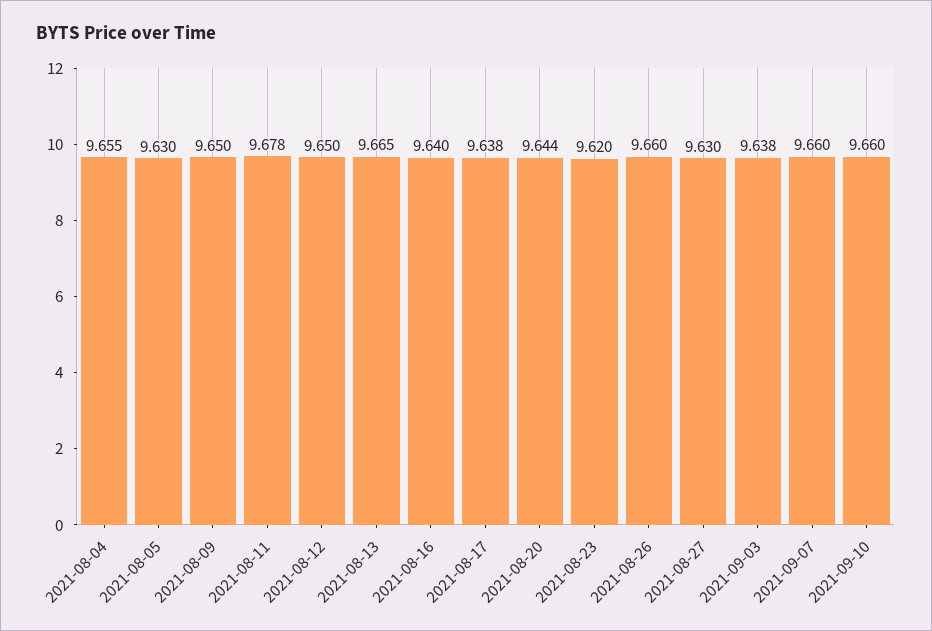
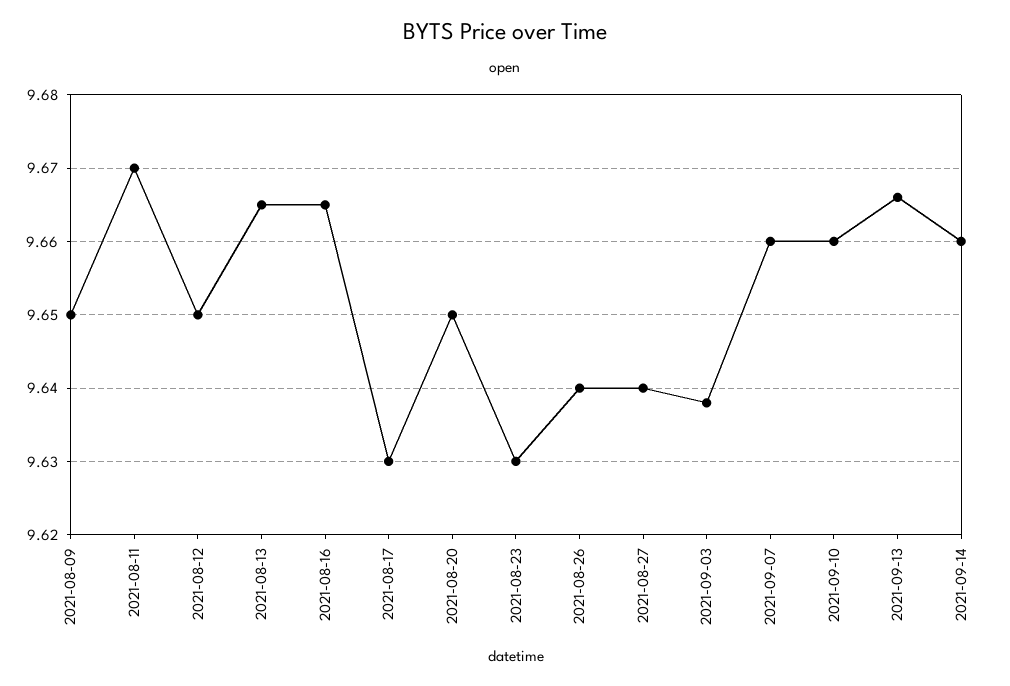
2021-08-04: 9.655 -> none
2021-08-05: 9.63 -> none
2021-08-11: 9.678 -> 9.67
2021-08-16: 9.64 -> 9.665
2021-08-17: 9.638 -> 9.63
2021-08-20: 9.644 -> 9.65
2021-08-23: 9.62 -> 9.63
2021-08-26: 9.66 -> 9.64
2021-08-27: 9.63 -> 9.64
2021-09-13: none -> 9.666
2021-09-14: none -> 9.66

